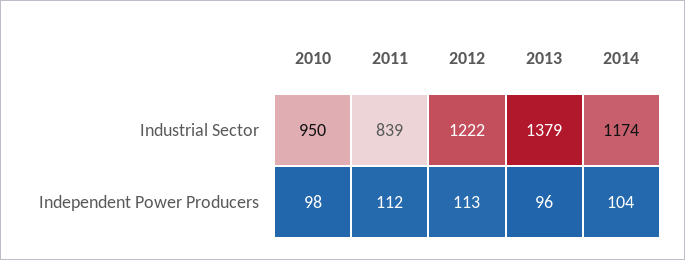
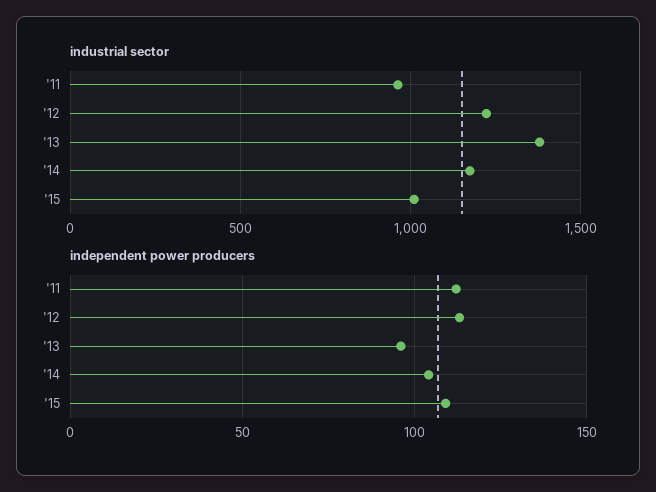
Industrial Sector, 2010: 950 -> none
Industrial Sector, 2011: 839 -> 950
Independent Power Producers, 2010: 98 -> none
Industrial Sector, '15: none -> 1000
Independent Power Producers, '15: none -> 110

